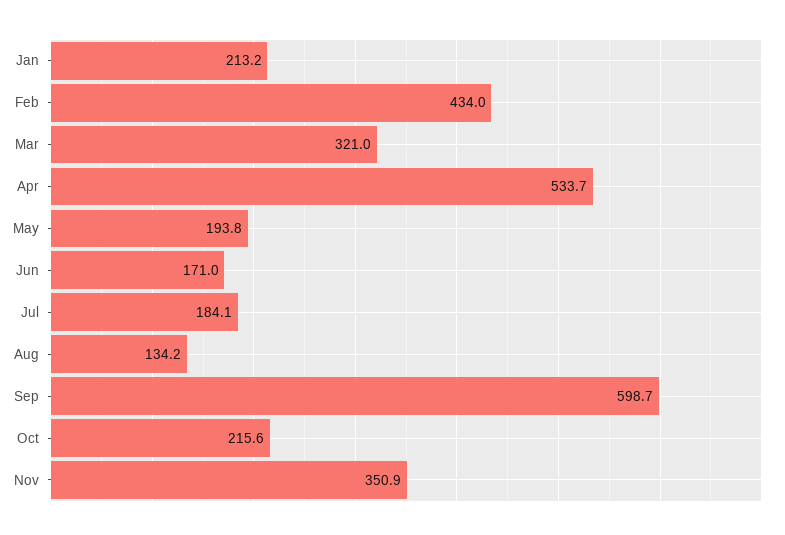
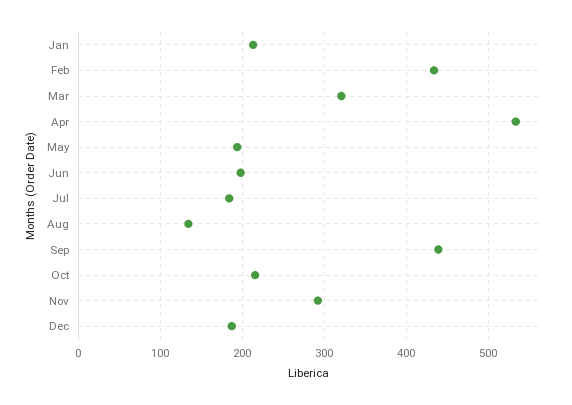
Jun: 171 -> 200
Sep: 598.7 -> 440
Nov: 350.9 -> 290
Dec: none -> 190

